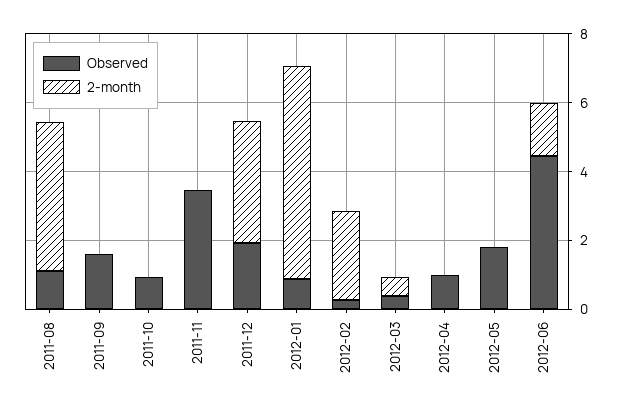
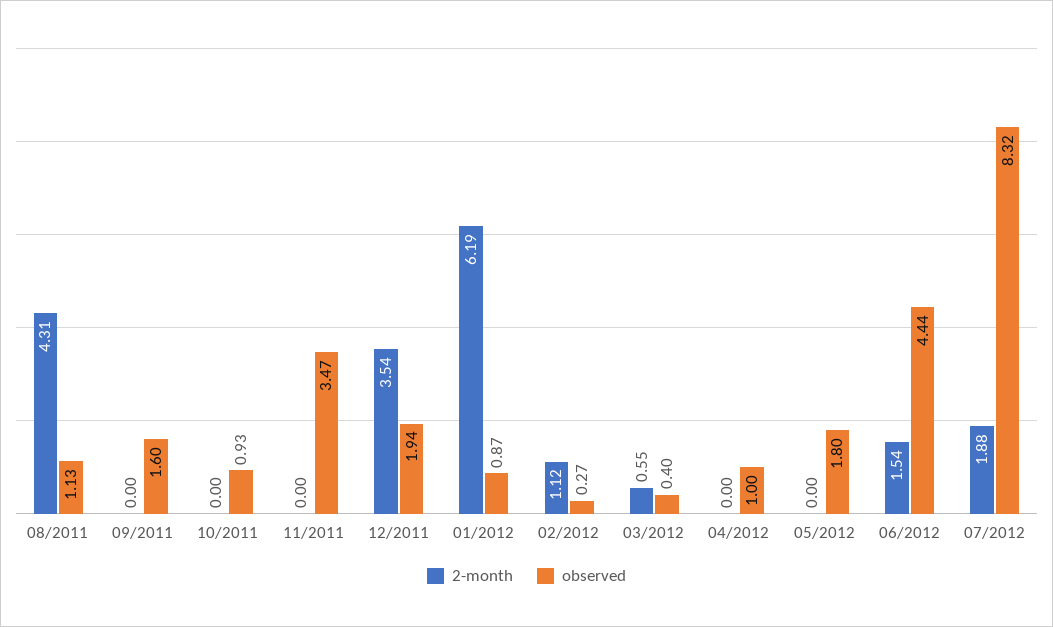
2-month, 2012-02: 2.5 -> 1.12
2-month, 07/2012: none -> 1.88
Observed, 07/2012: none -> 8.32

